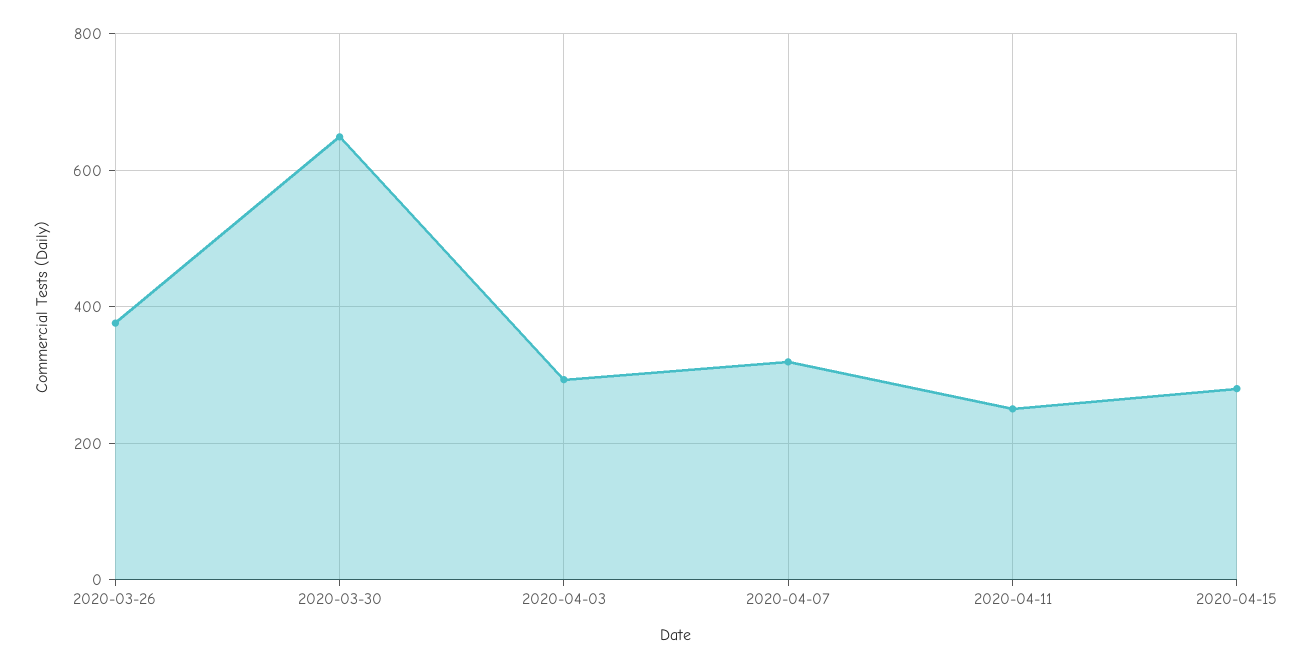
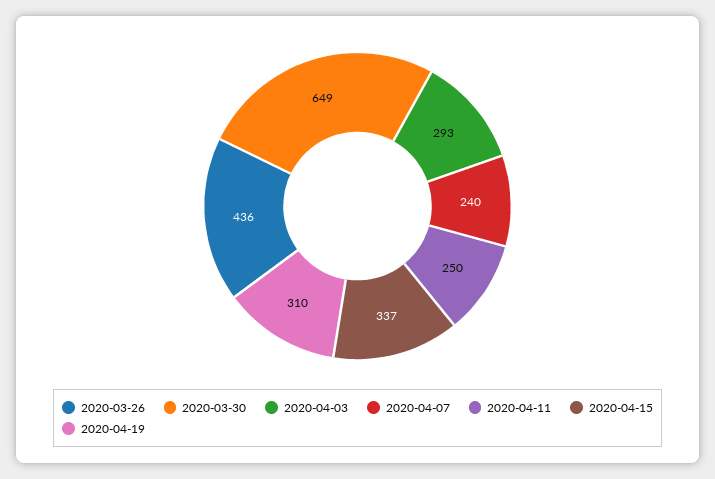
2020-03-26: 380 -> 436
2020-04-07: 320 -> 240
2020-04-15: 280 -> 337
2020-04-19: none -> 310

